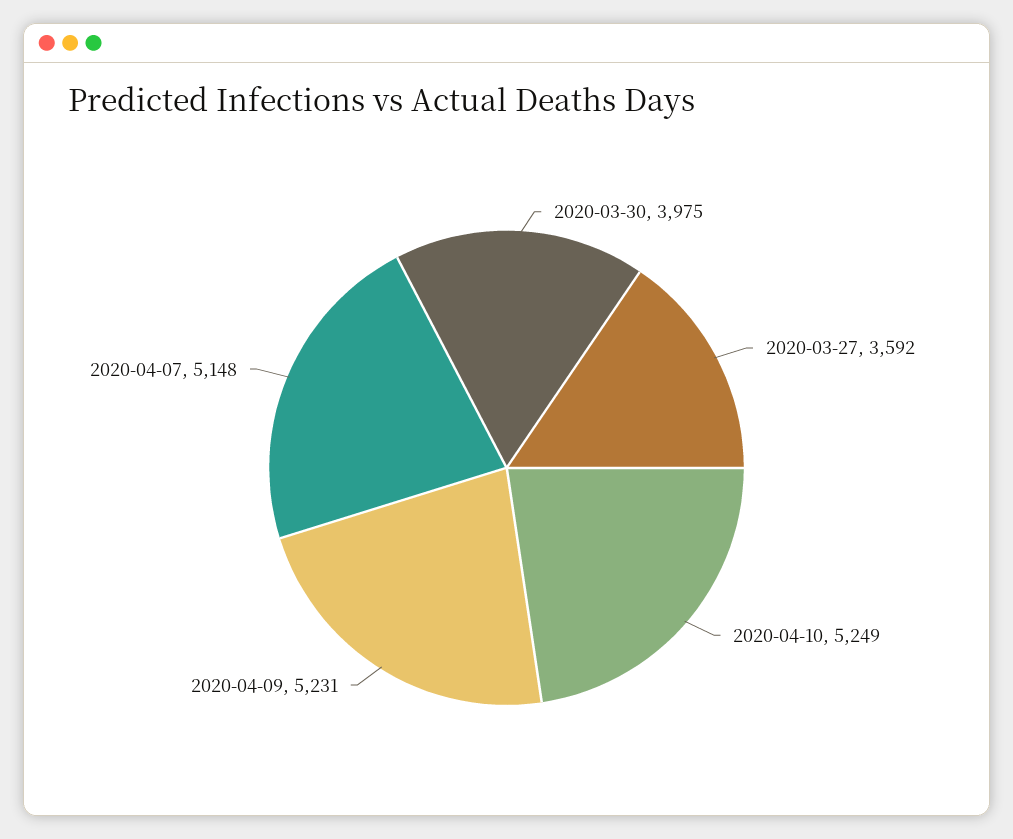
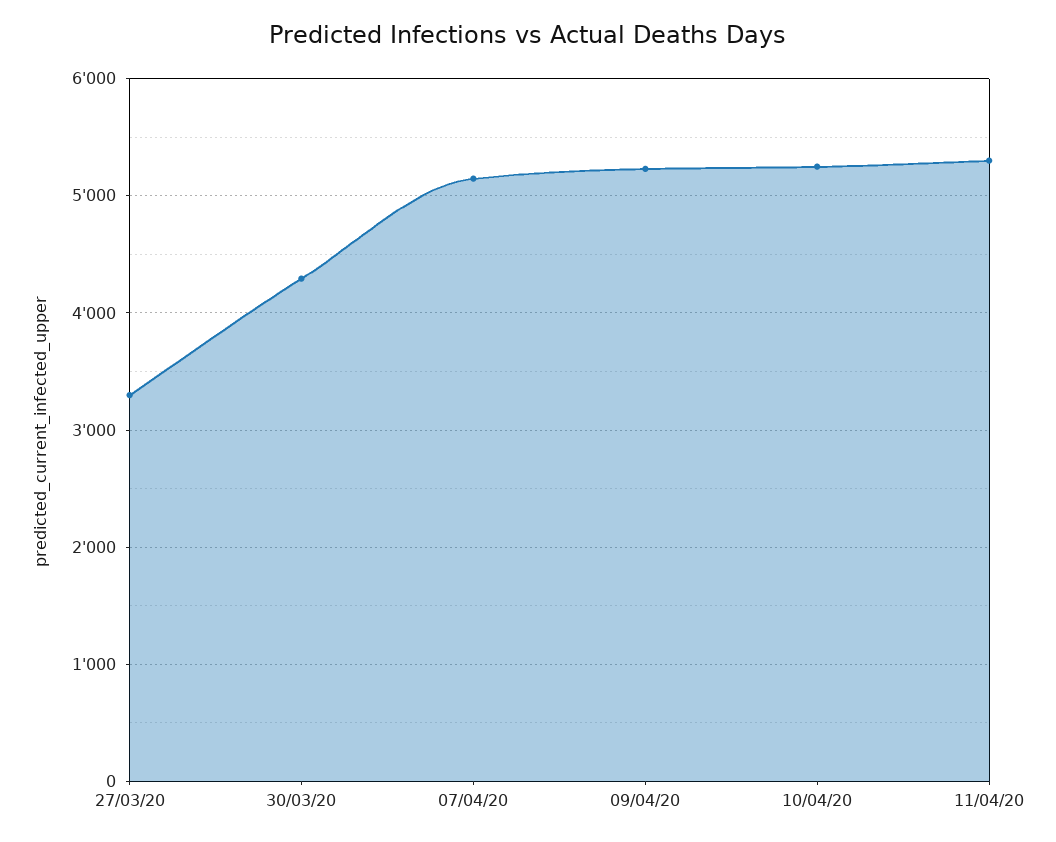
2020-03-30: 3975 -> 4300
2020-03-27: 3592 -> 3300
11/04/20: none -> 5300

